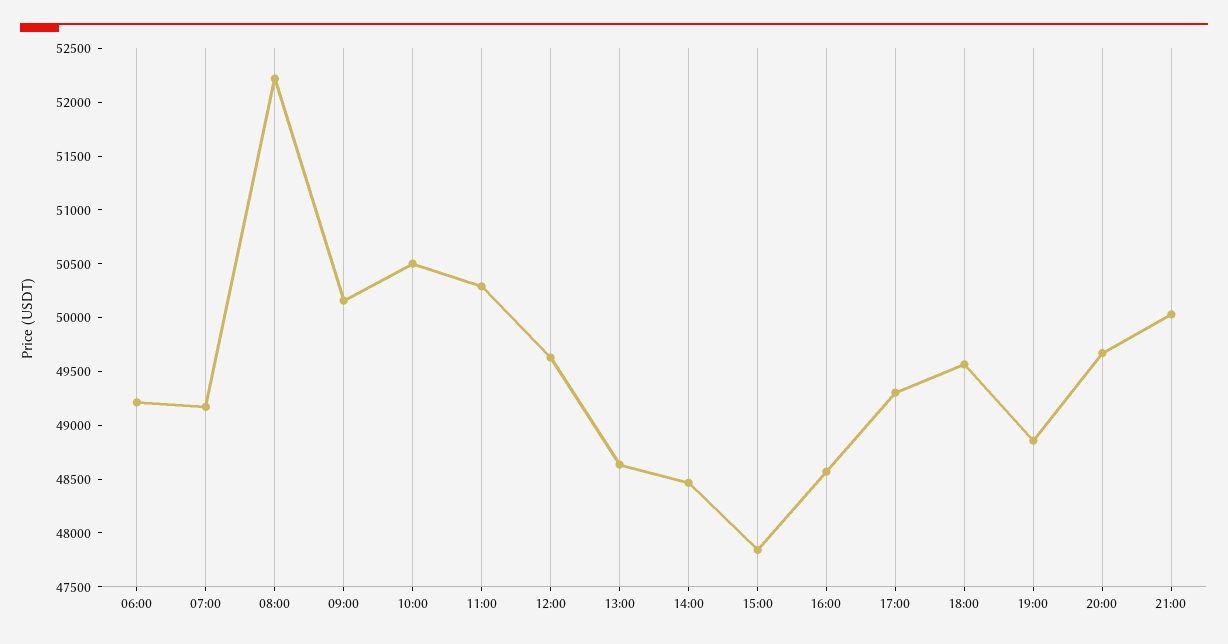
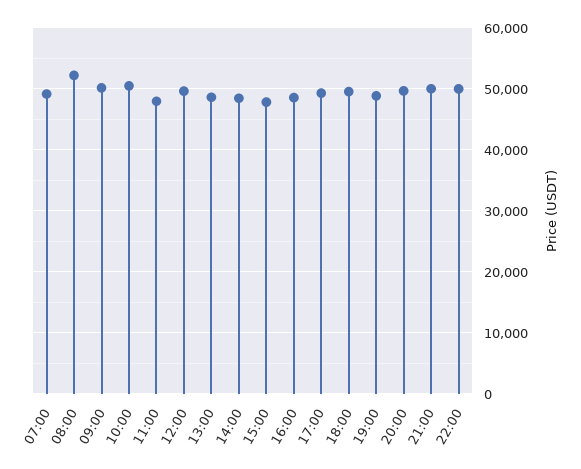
06:00: 49200 -> none
11:00: 50300 -> 48000
22:00: none -> 50000

